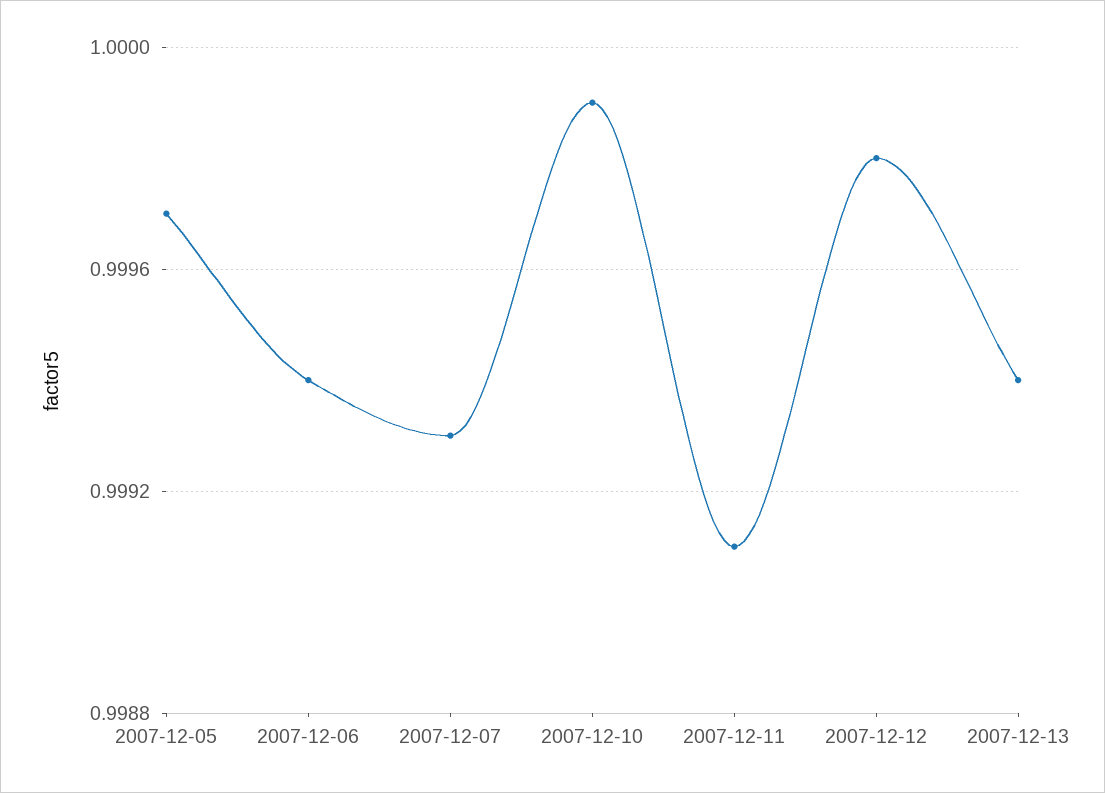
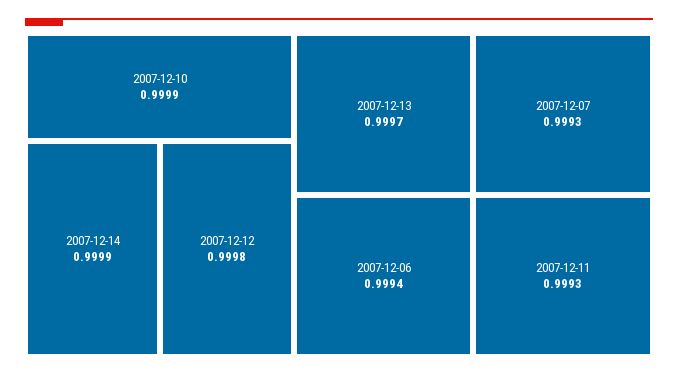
2007-12-05: 0.9997 -> none
2007-12-11: 0.9991 -> 0.9993
2007-12-13: 0.9994 -> 0.9997
2007-12-14: none -> 0.9999

